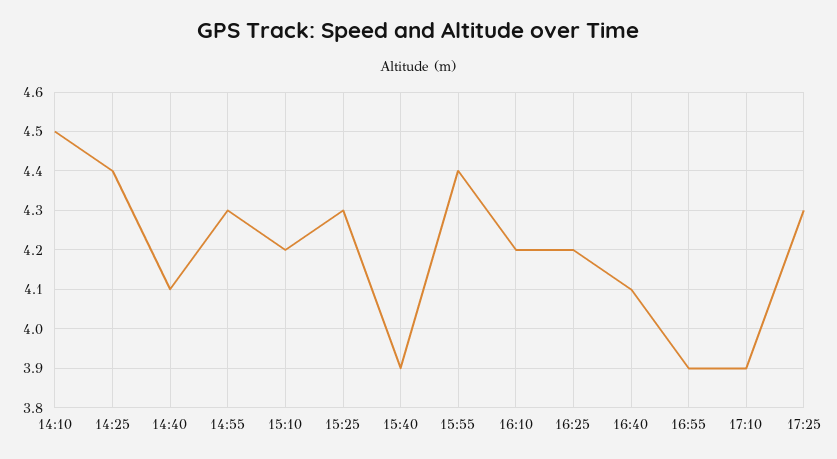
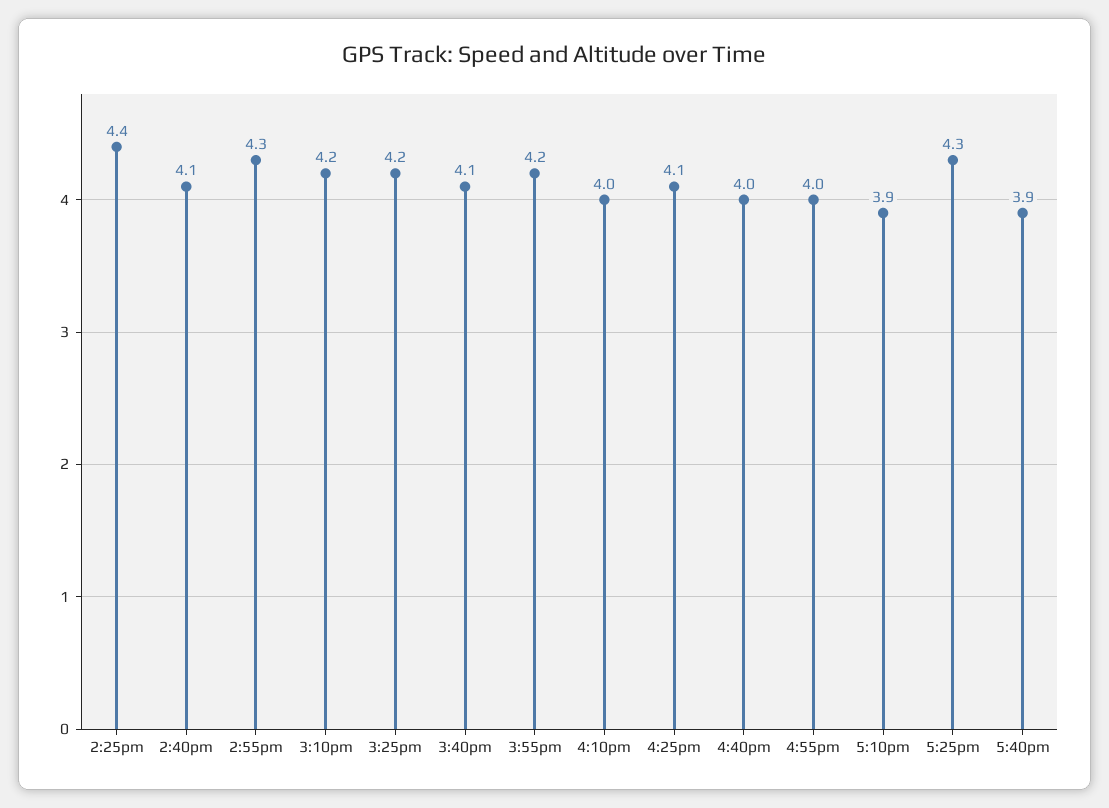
14:10: 4.5 -> none
15:25: 4.3 -> 4.2
15:40: 3.9 -> 4.1
15:55: 4.4 -> 4.2
16:10: 4.2 -> 4
16:25: 4.2 -> 4.1
16:40: 4.1 -> 4
16:55: 3.9 -> 4
5:40pm: none -> 3.9

